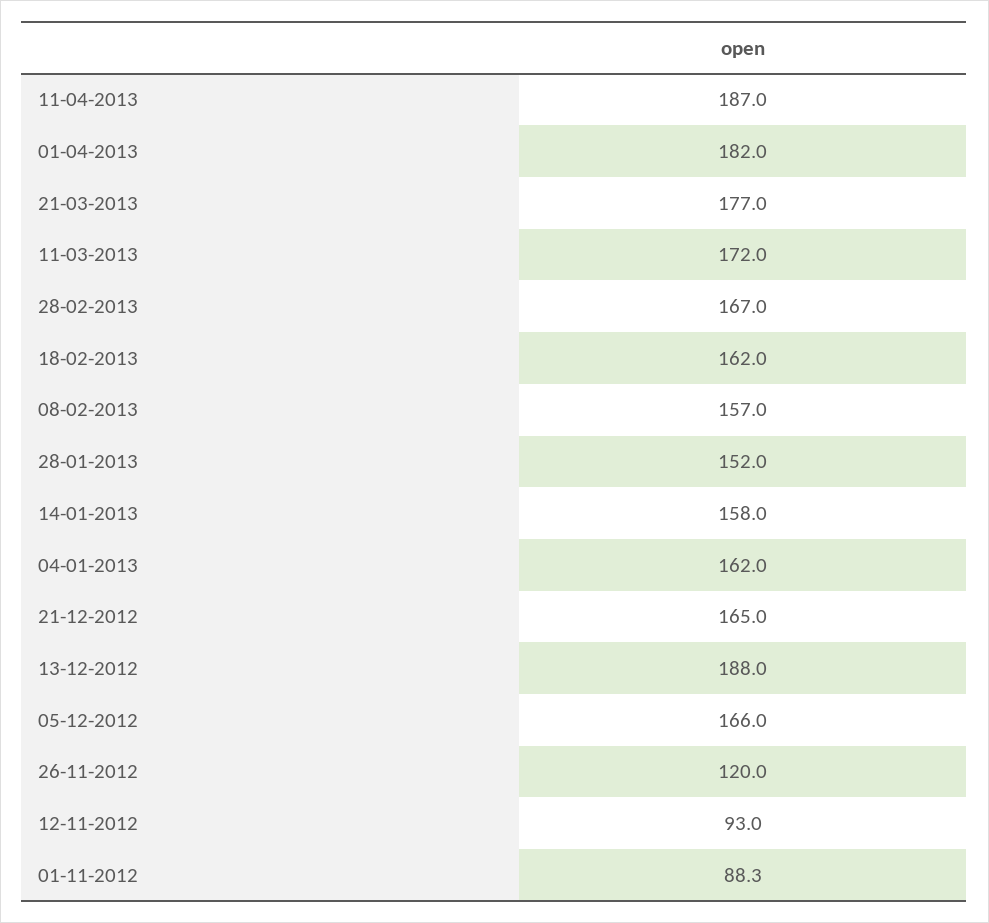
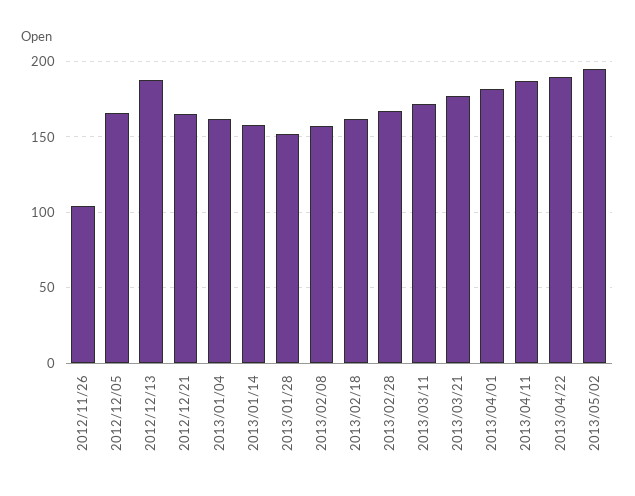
26-11-2012: 120 -> 105
12-11-2012: 93 -> none
01-11-2012: 88.3 -> none
2013/04/22: none -> 190
2013/05/02: none -> 195

